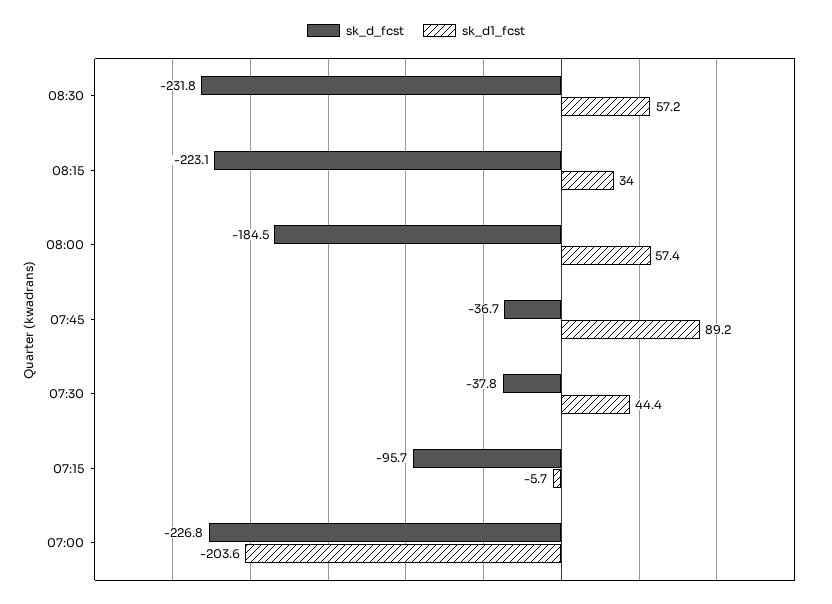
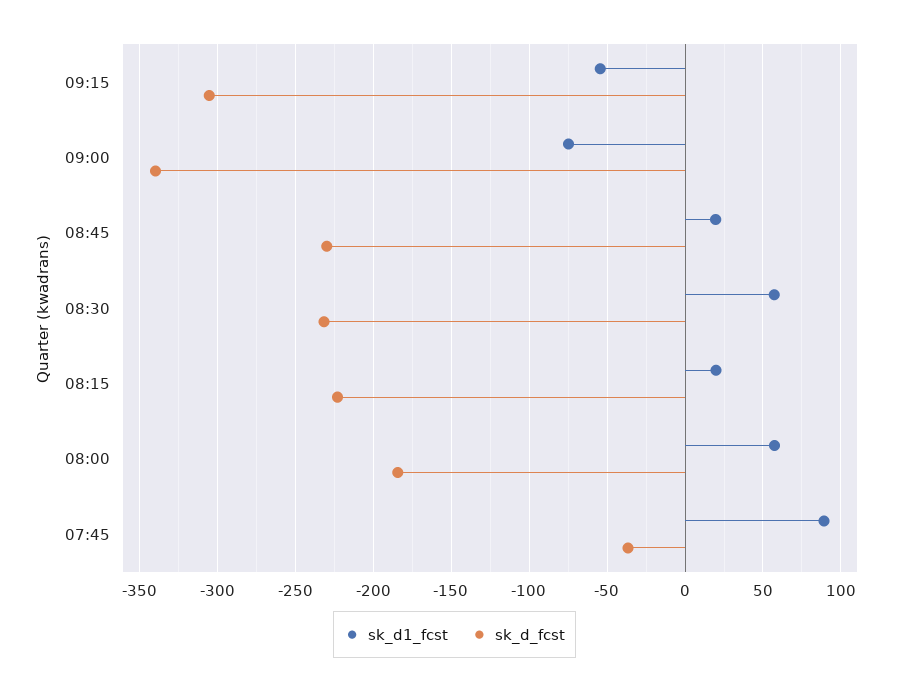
sk_d1_fcst, 08:15: 34 -> 20
sk_d_fcst, 07:30: -37.8 -> none
sk_d1_fcst, 07:30: 44.4 -> none
sk_d_fcst, 07:15: -95.7 -> none
sk_d1_fcst, 07:15: -5.7 -> none
sk_d_fcst, 07:00: -226.8 -> none
sk_d1_fcst, 07:00: -203.6 -> none
sk_d1_fcst, 09:15: none -> -55
sk_d_fcst, 09:15: none -> -305
sk_d1_fcst, 09:00: none -> -75
sk_d_fcst, 09:00: none -> -340
sk_d1_fcst, 08:45: none -> 20
sk_d_fcst, 08:45: none -> -230

